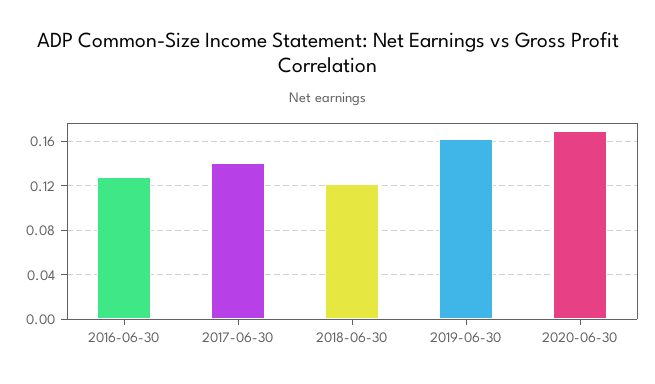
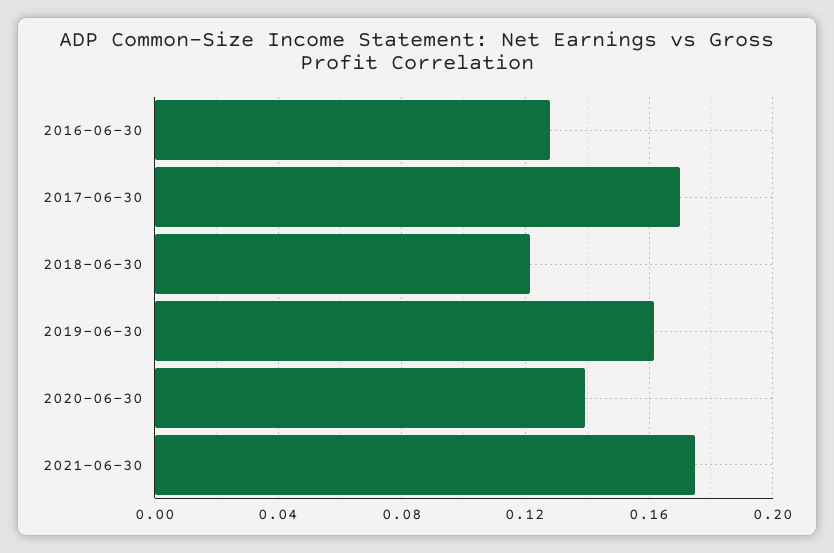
2017-06-30: 0.14 -> 0.17
2020-06-30: 0.17 -> 0.14
2021-06-30: none -> 0.175

